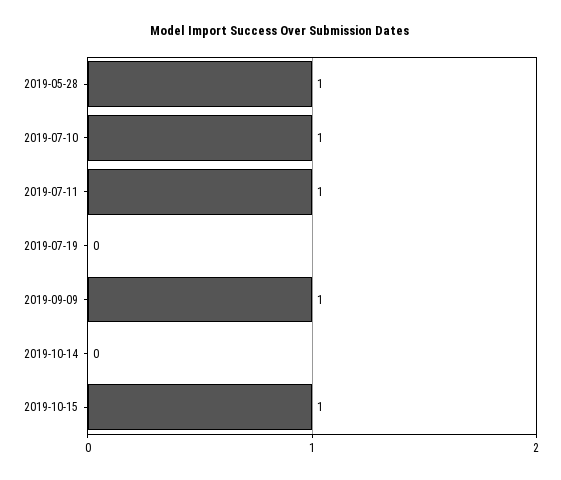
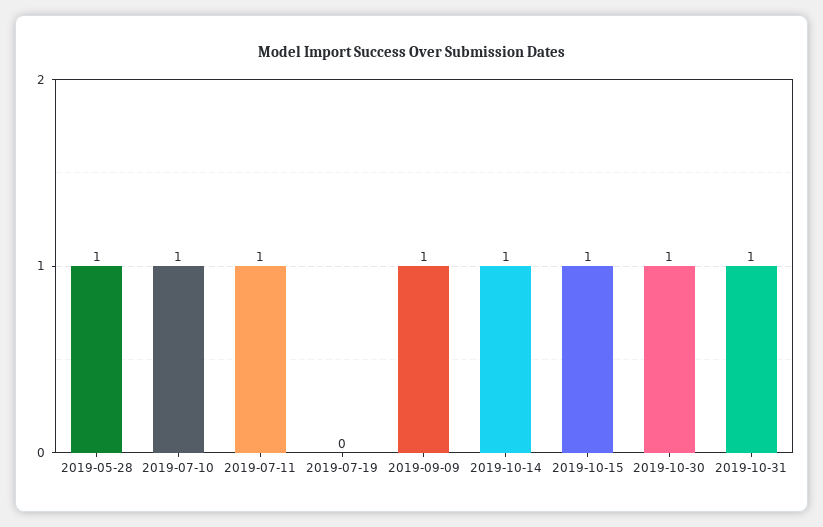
2019-10-14: 0 -> 1
2019-10-30: none -> 1
2019-10-31: none -> 1

